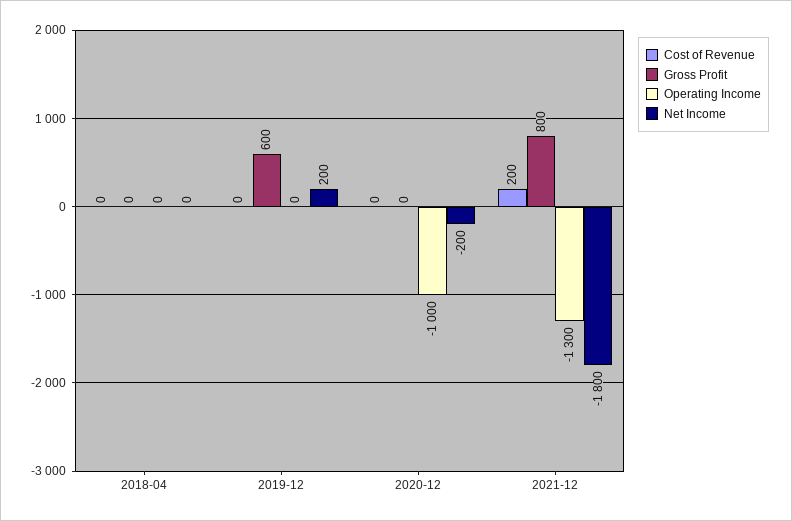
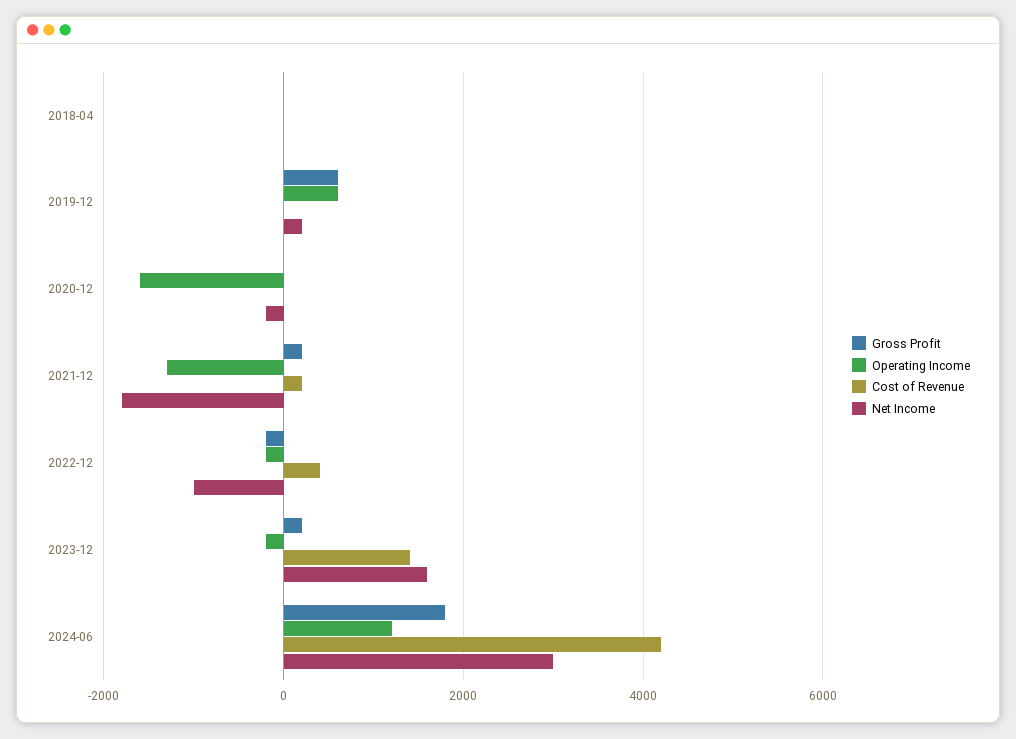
Operating Income, 2019-12: 0 -> 600
Operating Income, 2020-12: -1000 -> -1600
Gross Profit, 2021-12: 800 -> 200
Gross Profit, 2022-12: none -> -200
Operating Income, 2022-12: none -> -200
Cost of Revenue, 2022-12: none -> 400
Net Income, 2022-12: none -> -1000
Gross Profit, 2023-12: none -> 200
Operating Income, 2023-12: none -> -200
Cost of Revenue, 2023-12: none -> 1400
Net Income, 2023-12: none -> 1600
Gross Profit, 2024-06: none -> 1800
Operating Income, 2024-06: none -> 1200
Cost of Revenue, 2024-06: none -> 4200
Net Income, 2024-06: none -> 3000

